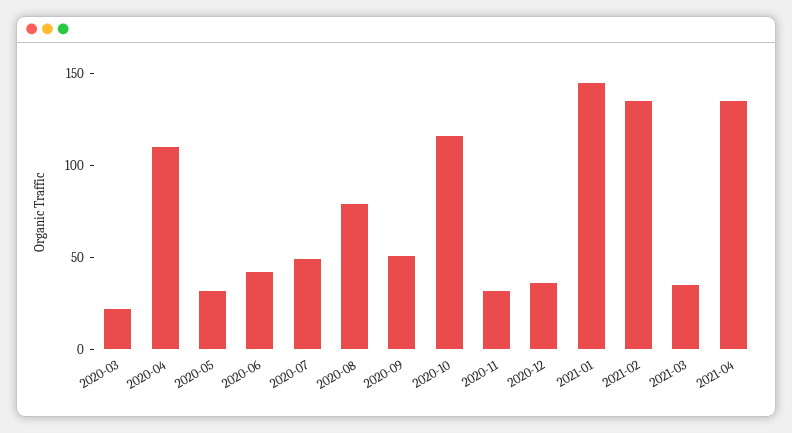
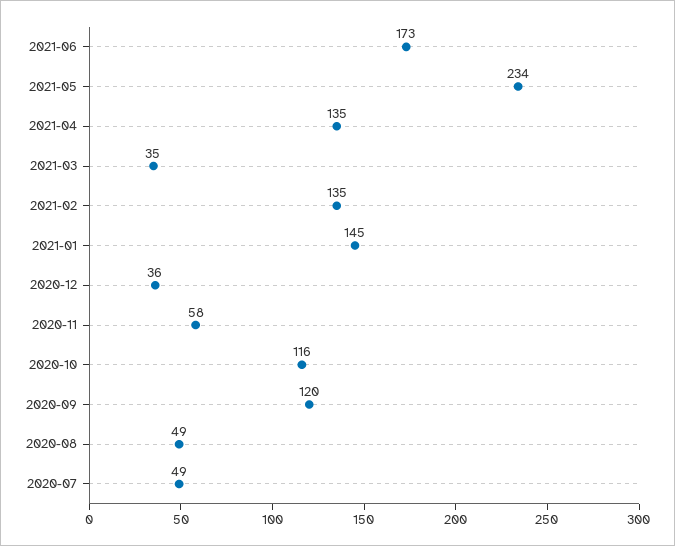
2020-03: 20 -> none
2020-04: 110 -> none
2020-05: 30 -> none
2020-06: 40 -> none
2020-08: 80 -> 49
2020-09: 50 -> 120
2020-11: 30 -> 58
2021-06: none -> 173
2021-05: none -> 234

